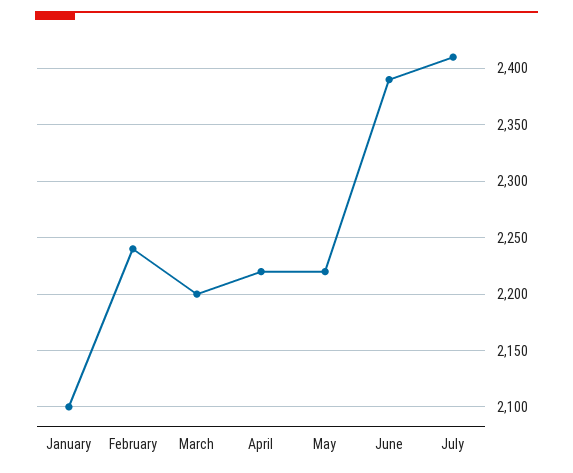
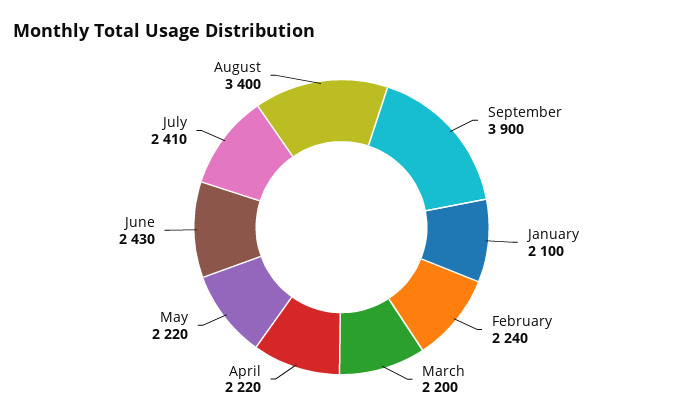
June: 2390 -> 2430
September: none -> 3900
August: none -> 3400

